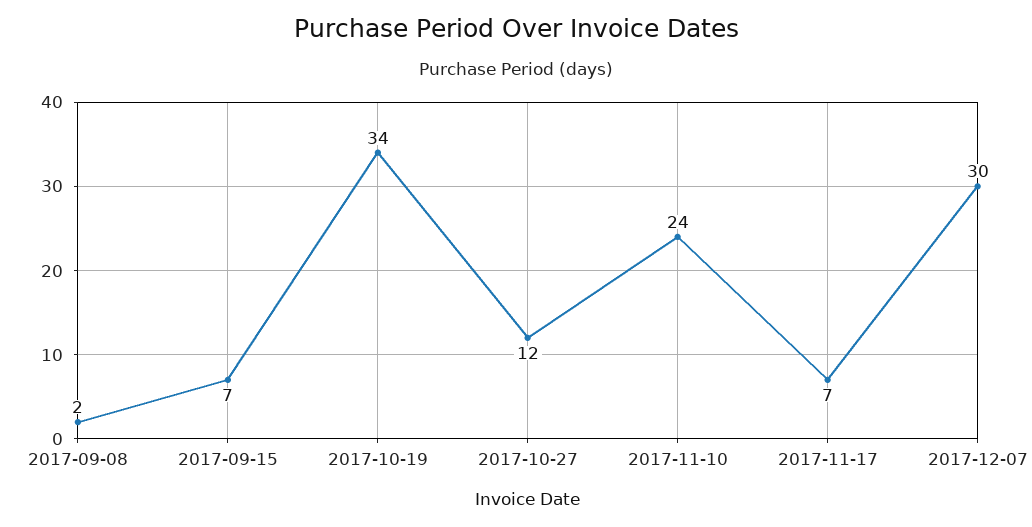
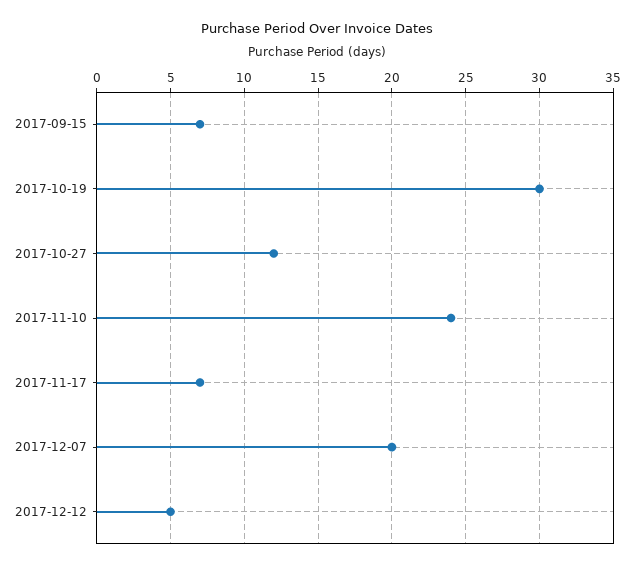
2017-09-08: 2 -> none
2017-10-19: 34 -> 30
2017-12-07: 30 -> 20
2017-12-12: none -> 5

